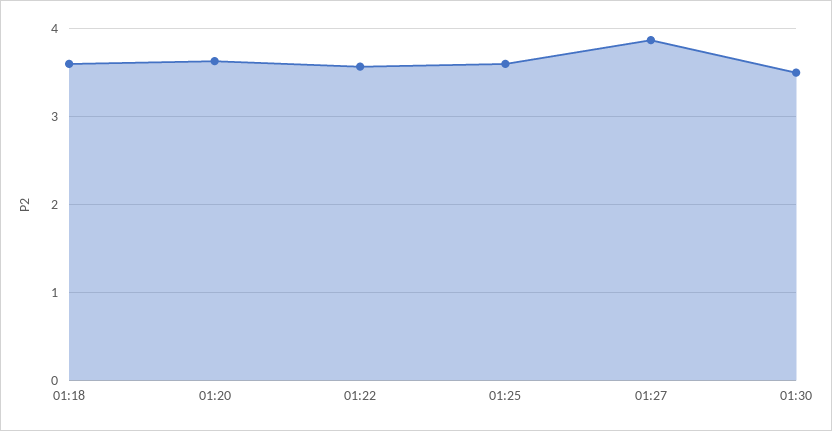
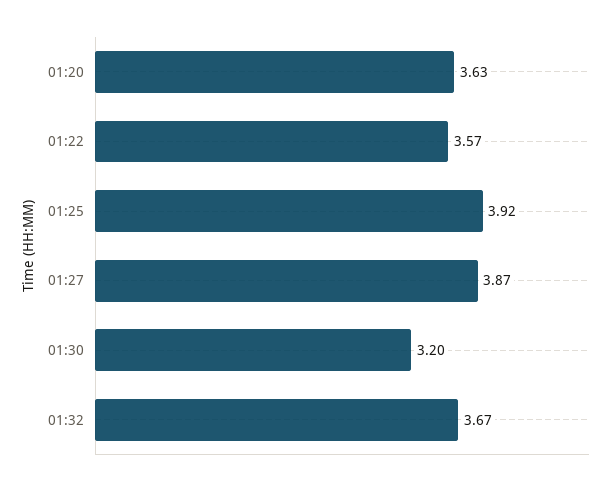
01:18: 3.6 -> none
01:25: 3.6 -> 3.92
01:30: 3.5 -> 3.2
01:32: none -> 3.67

